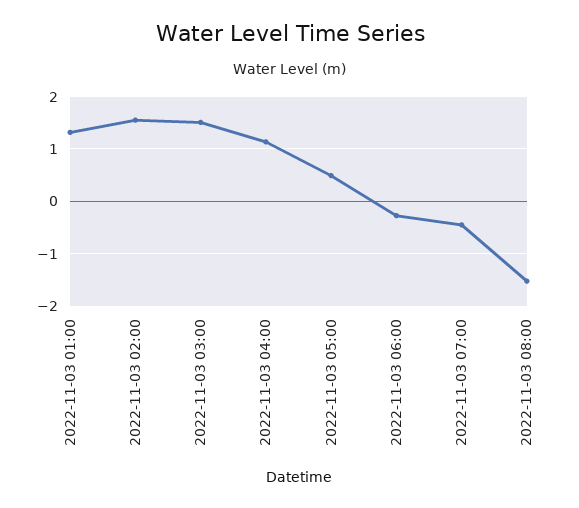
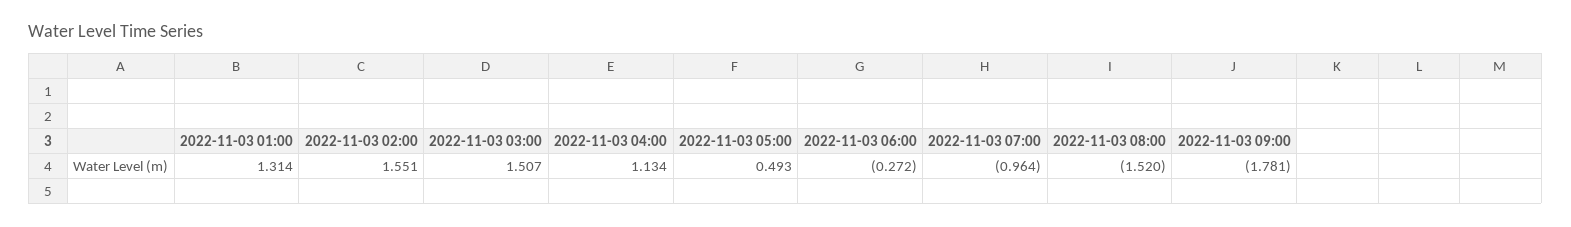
2022-11-03 07:00: -0.4 -> -0.964
2022-11-03 09:00: none -> -1.781

